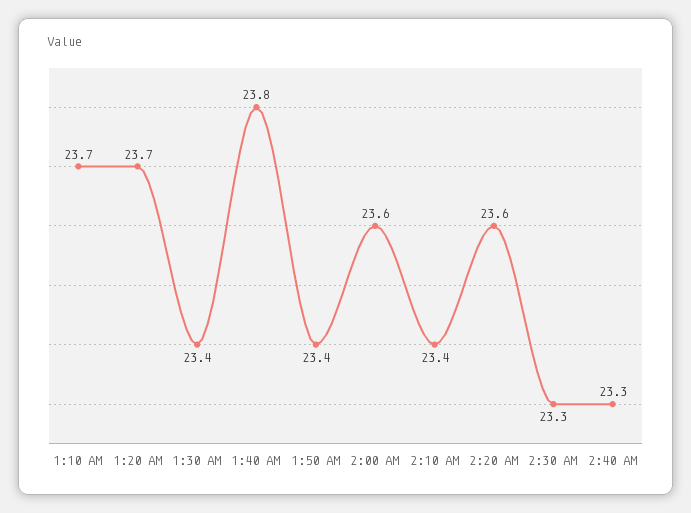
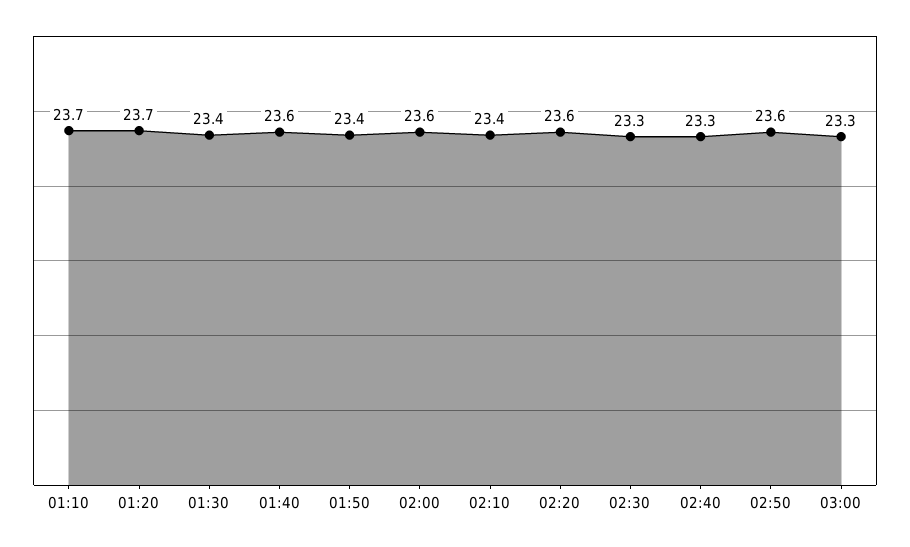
1:40 AM: 23.8 -> 23.6
02:50: none -> 23.6
03:00: none -> 23.3

